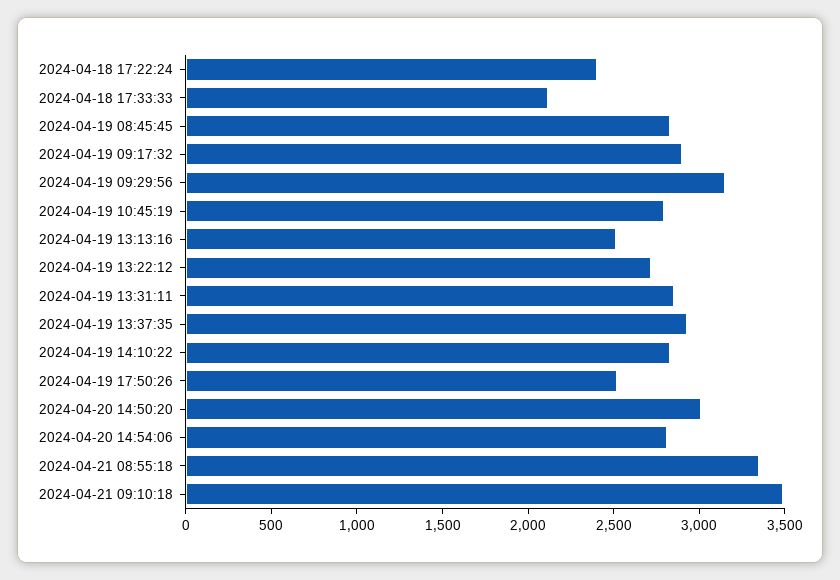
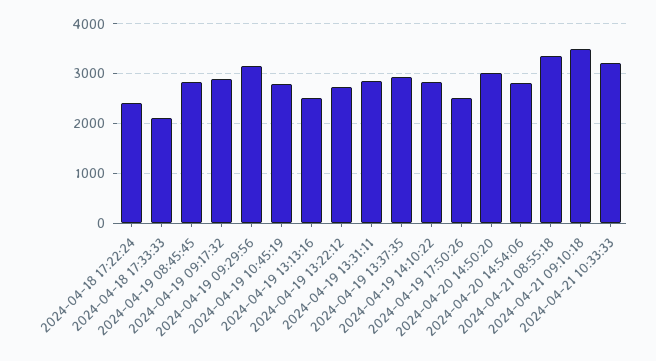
2024-04-21 10:33:33: none -> 3200

